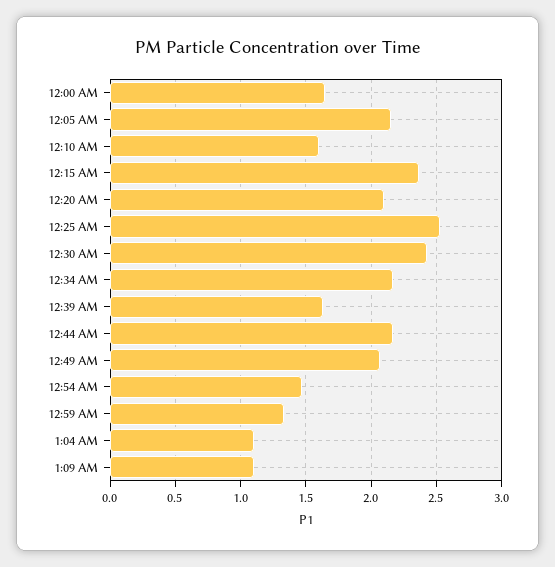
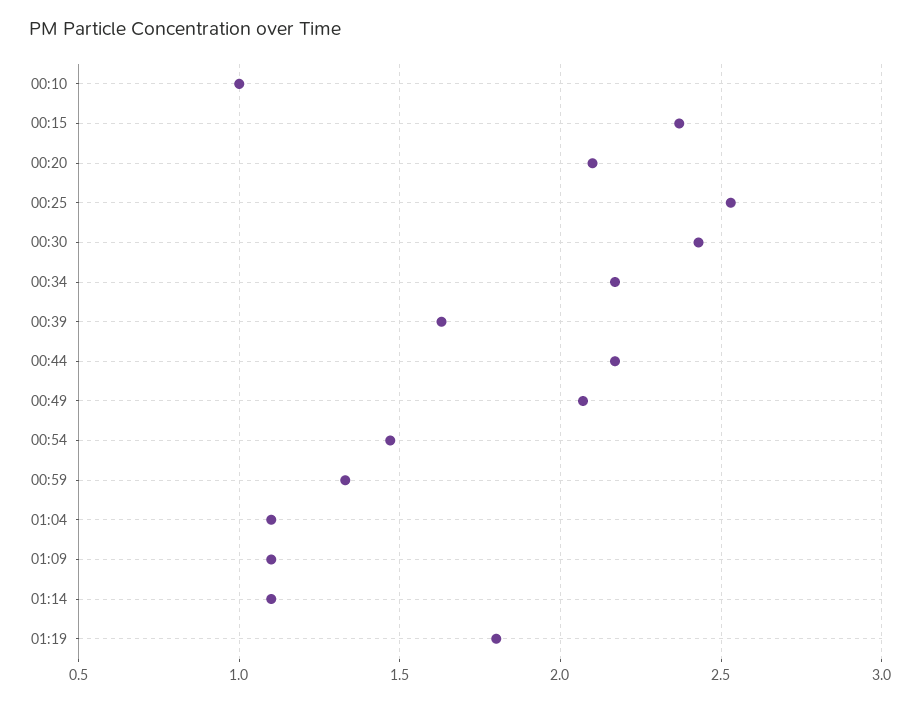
12:00 AM: 1.65 -> none
12:05 AM: 2.15 -> none
12:10 AM: 1.6 -> 1
01:14: none -> 1.1
01:19: none -> 1.8

